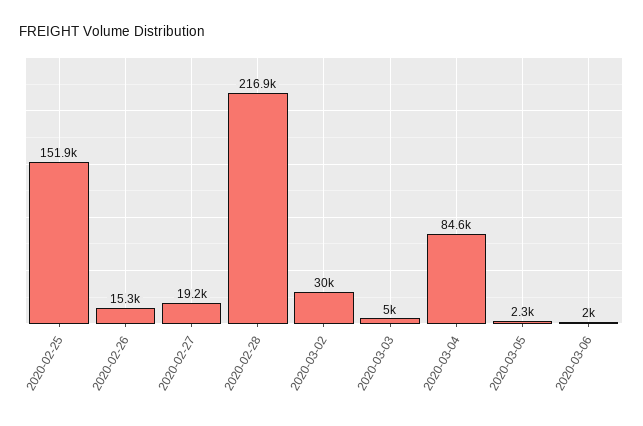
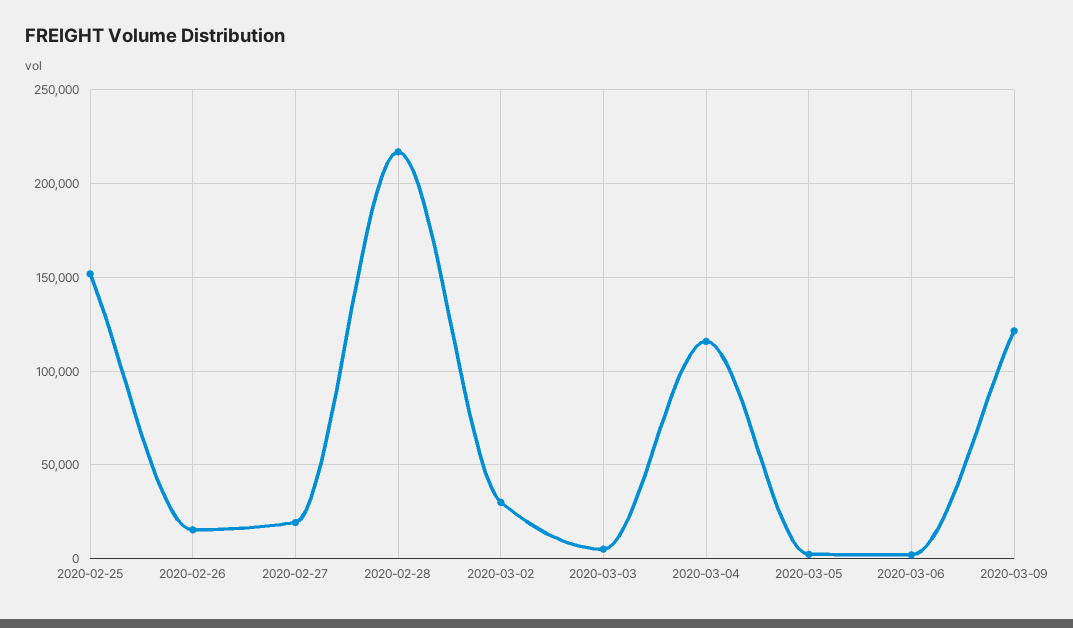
2020-03-04: 84600 -> 115000
2020-03-09: none -> 120000

